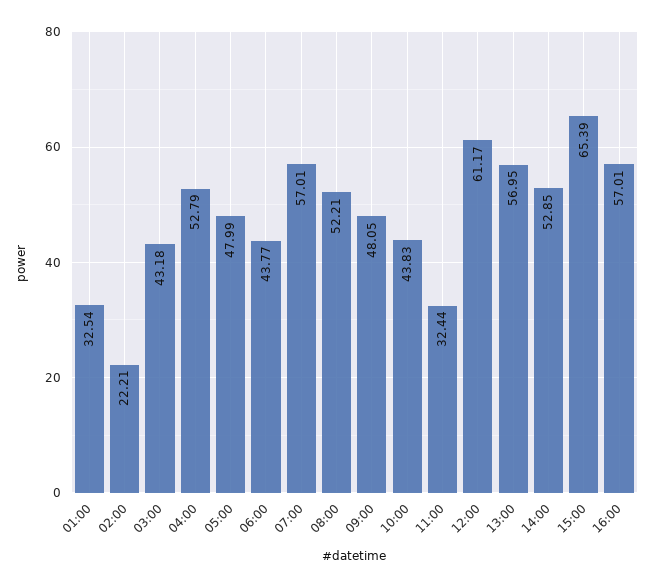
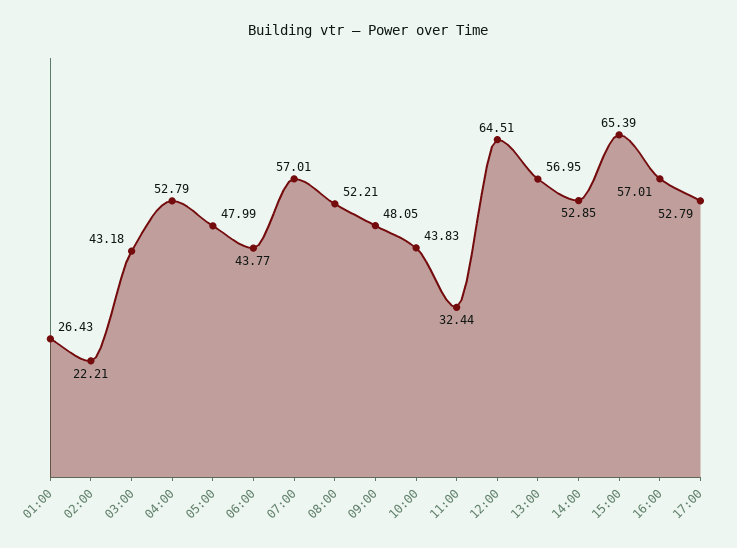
01:00: 32.54 -> 26.43
12:00: 61.17 -> 64.51
17:00: none -> 52.79

